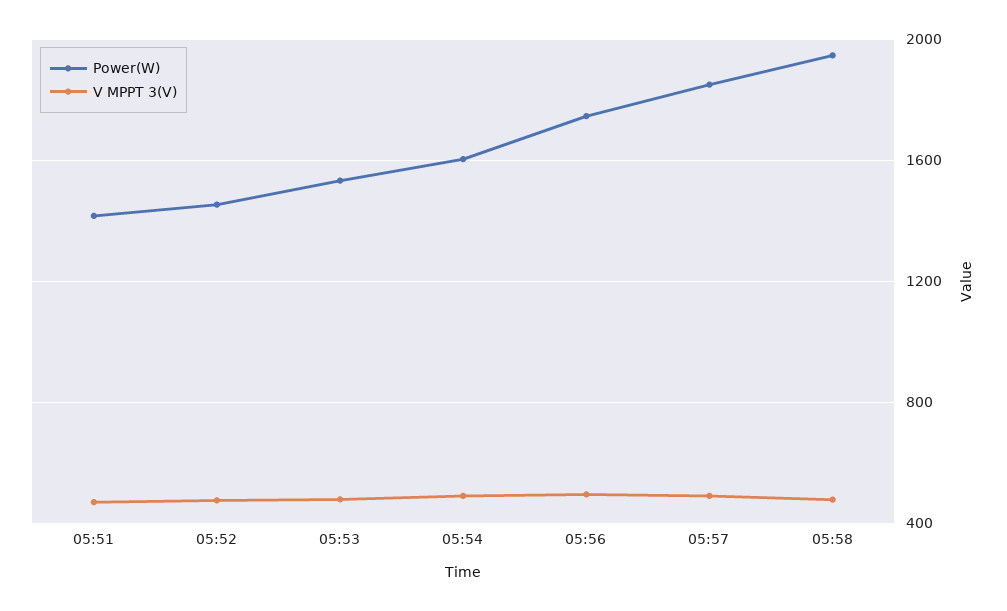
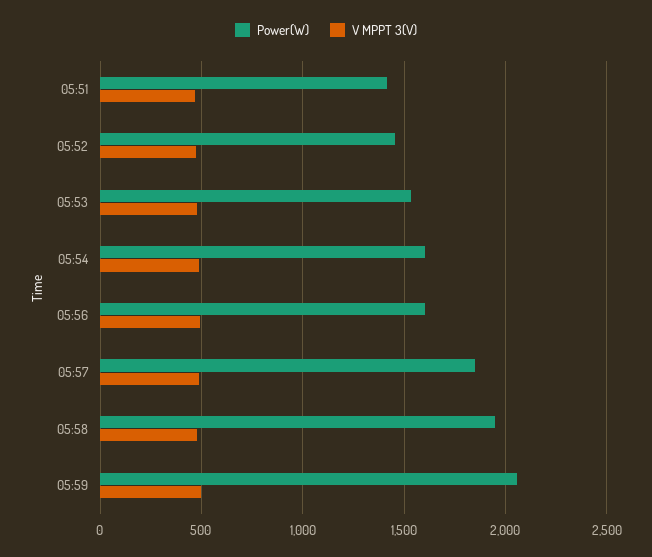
Power(W), 05:56: 1750 -> 1600
Power(W), 05:59: none -> 2050
V MPPT 3(V), 05:59: none -> 500

